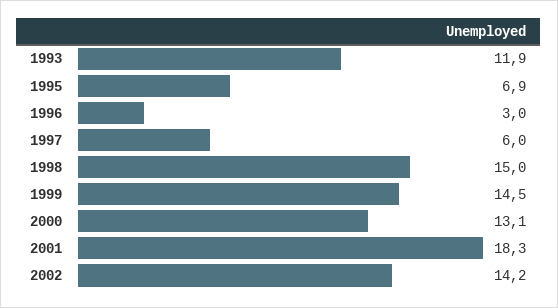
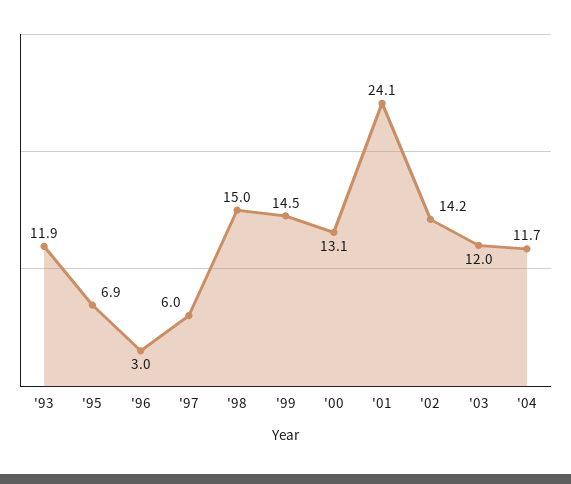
2001: 18.3 -> 24.1
'03: none -> 12
'04: none -> 11.7

